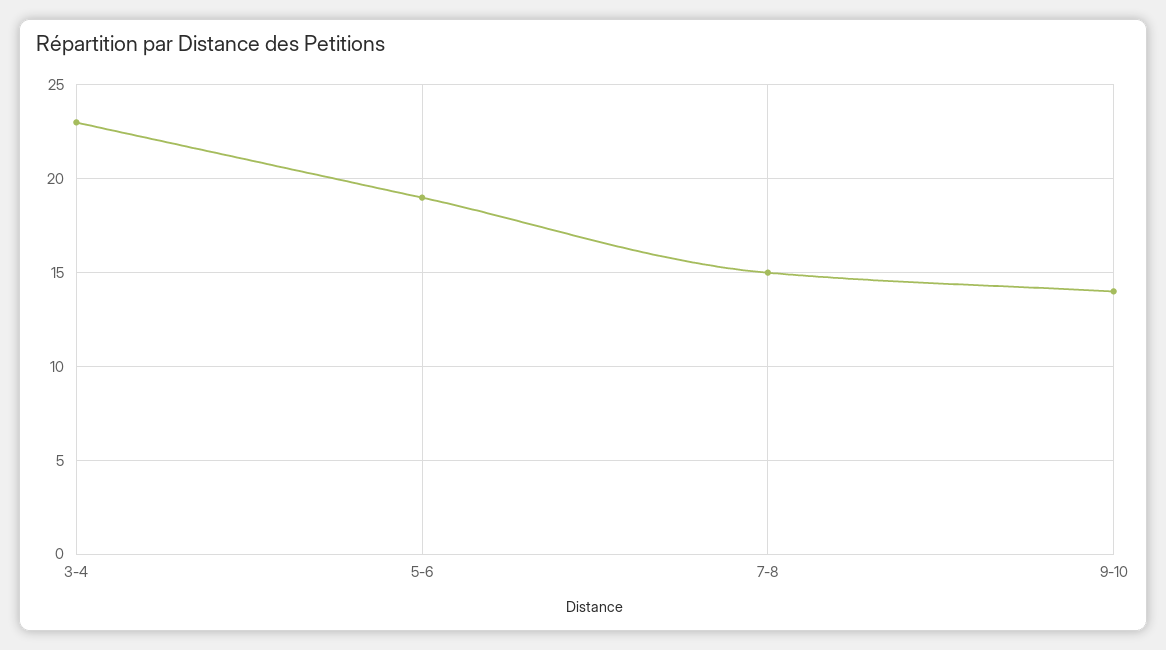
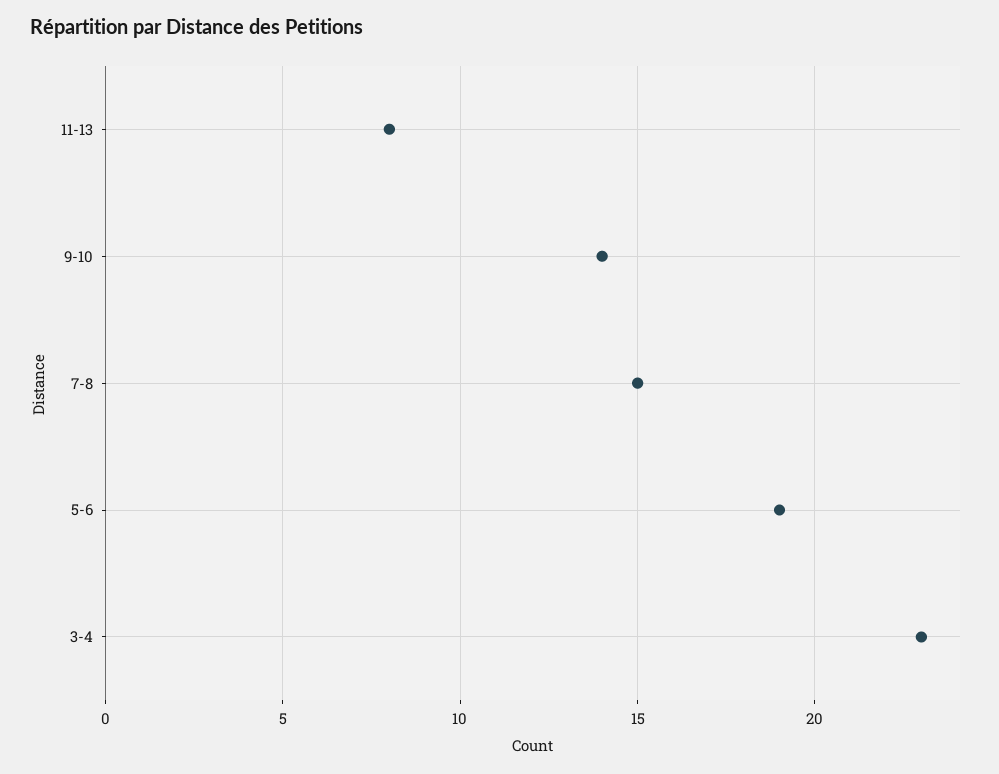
11-13: none -> 8

